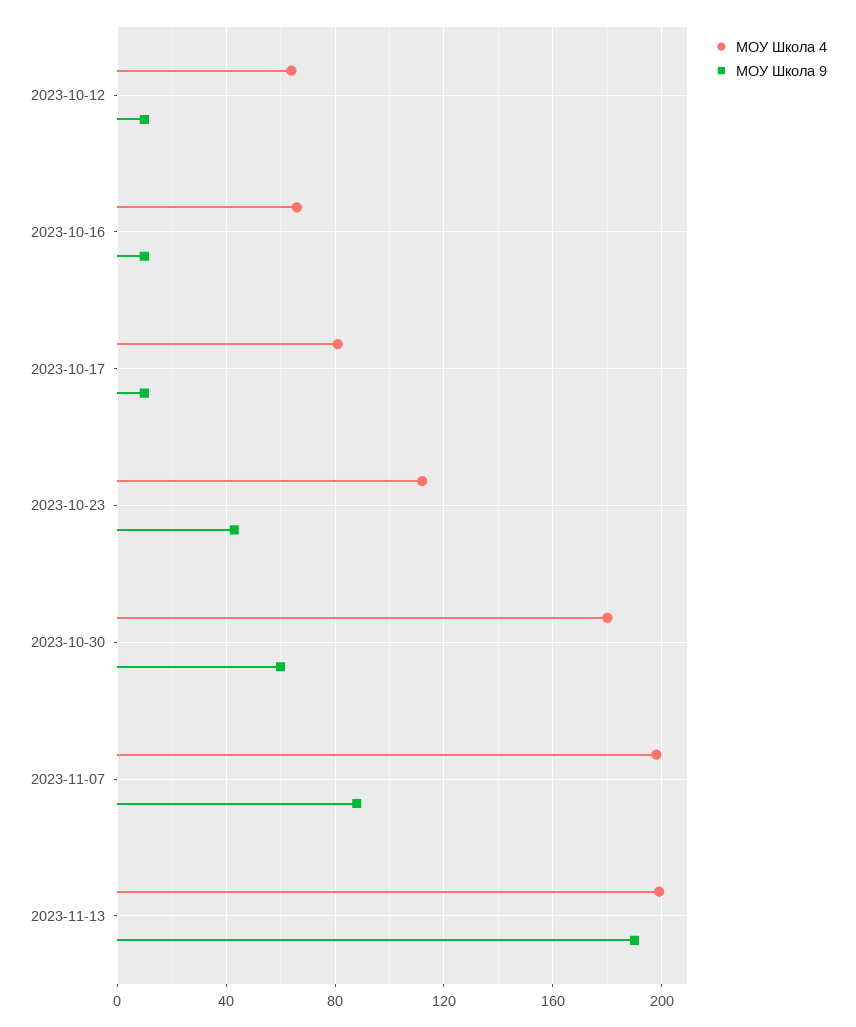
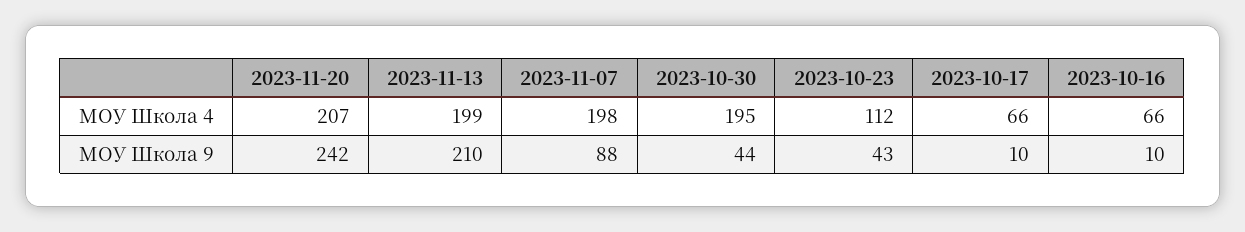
МОУ Школа 4, 2023-10-12: 65 -> none
МОУ Школа 9, 2023-10-12: 10 -> none
МОУ Школа 4, 2023-10-17: 80 -> 66
МОУ Школа 4, 2023-10-30: 180 -> 195
МОУ Школа 9, 2023-10-30: 60 -> 44
МОУ Школа 9, 2023-11-13: 190 -> 210
МОУ Школа 4, 2023-11-20: none -> 207
МОУ Школа 9, 2023-11-20: none -> 242

